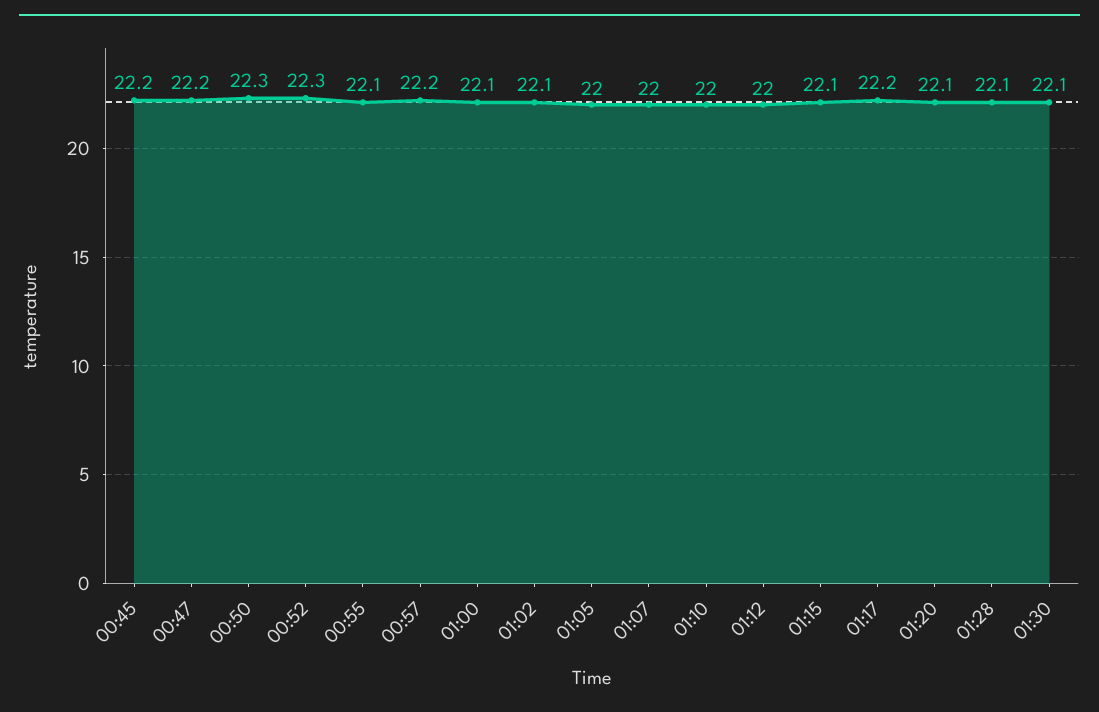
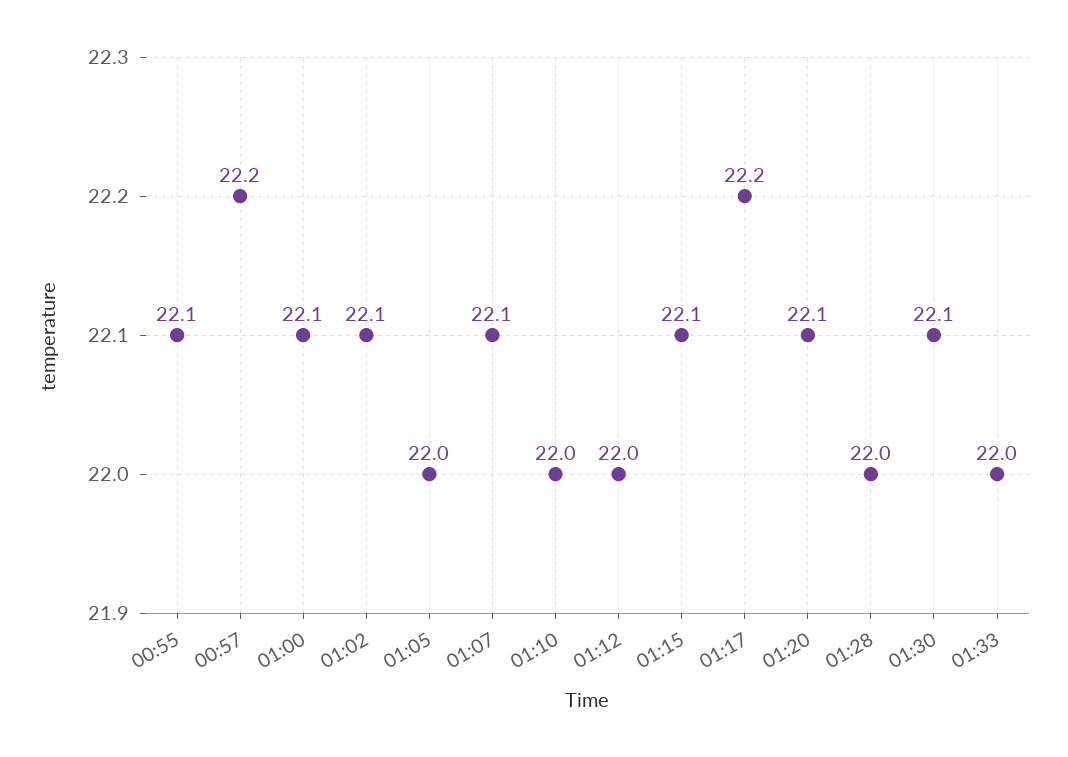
00:45: 22.2 -> none
00:47: 22.2 -> none
00:50: 22.3 -> none
00:52: 22.3 -> none
01:07: 22 -> 22.1
01:28: 22.1 -> 22
01:33: none -> 22

